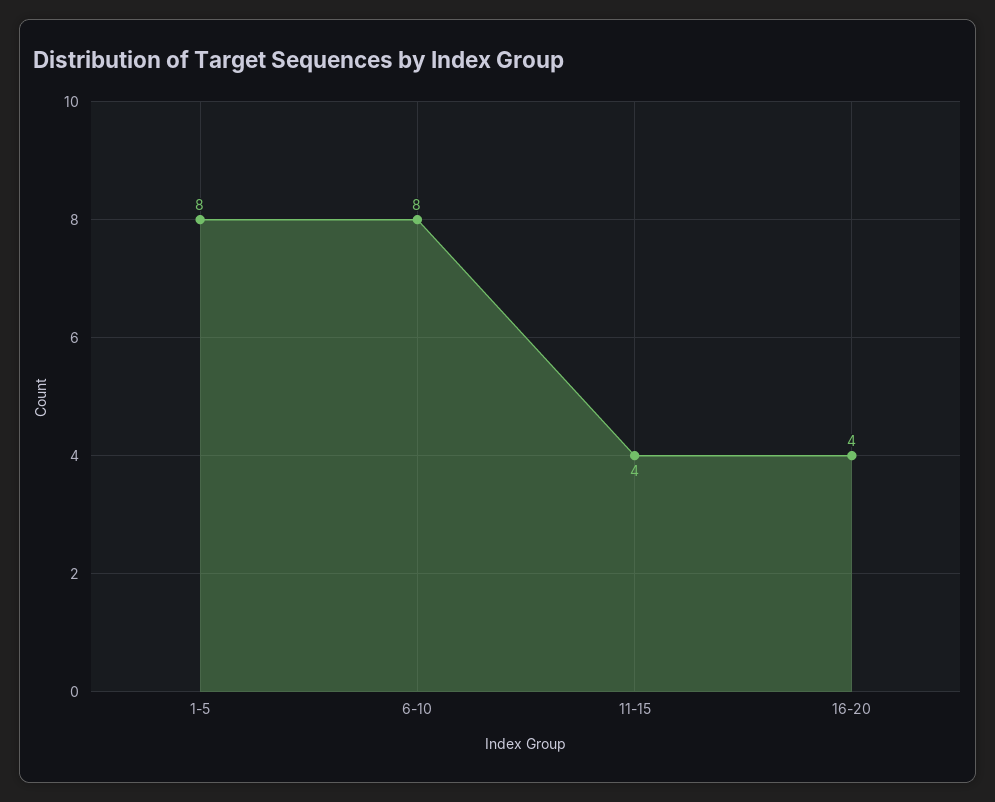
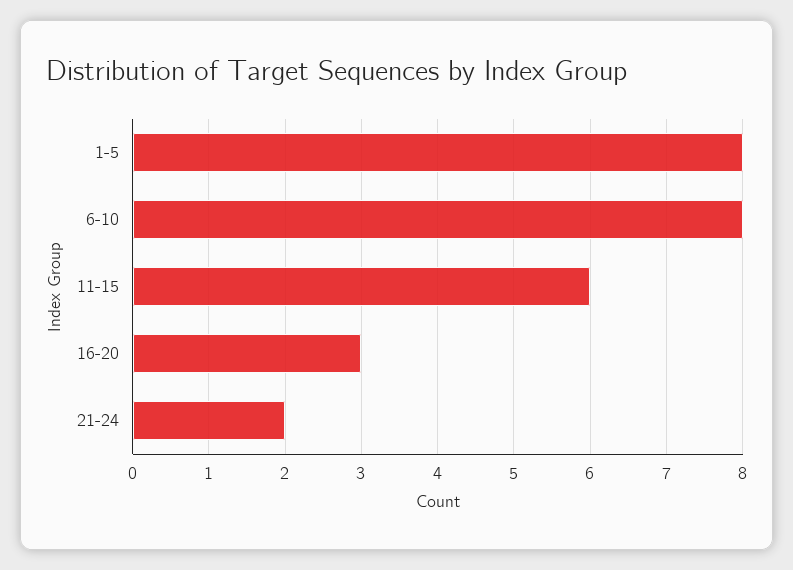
11-15: 4 -> 6
16-20: 4 -> 3
21-24: none -> 2

